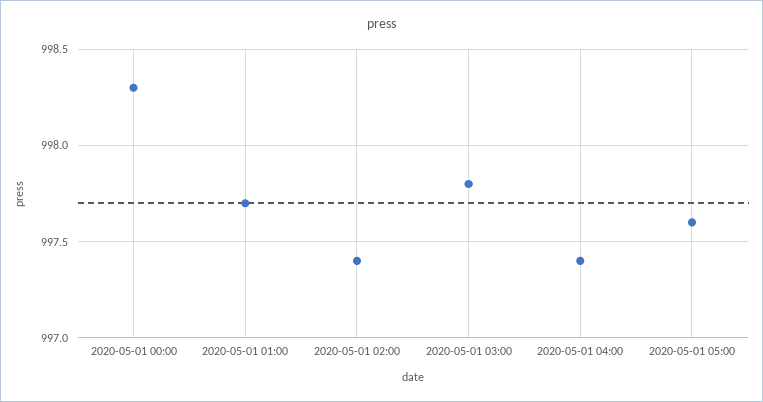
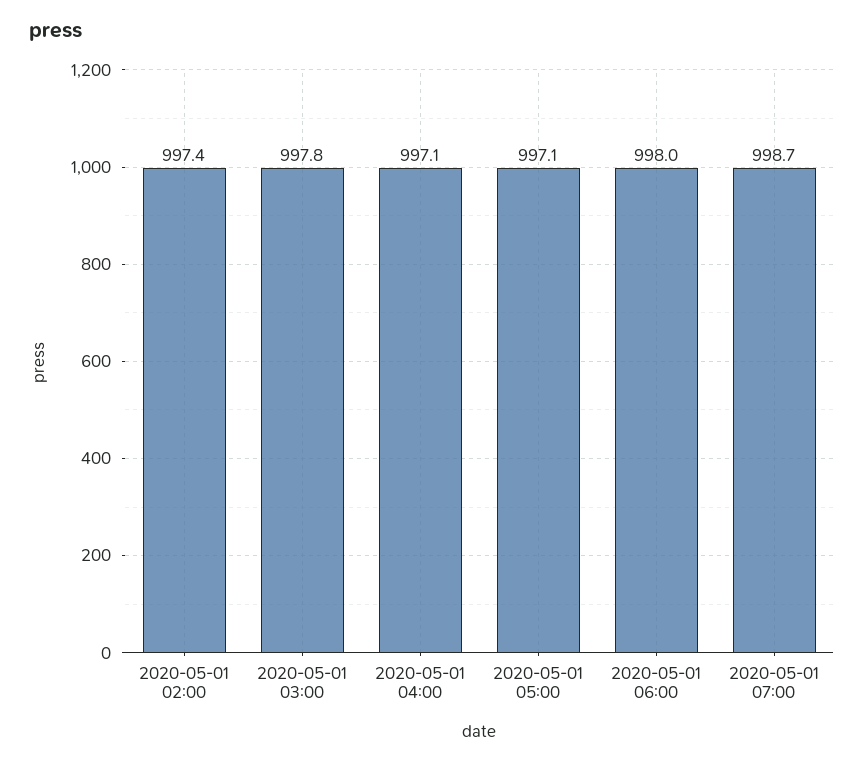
2020-05-01 00:00: 998.3 -> none
2020-05-01 01:00: 997.7 -> none
2020-05-01 04:00: 997.4 -> 997.1
2020-05-01 05:00: 997.6 -> 997.1
2020-05-01 06:00: none -> 998
2020-05-01 07:00: none -> 998.7

